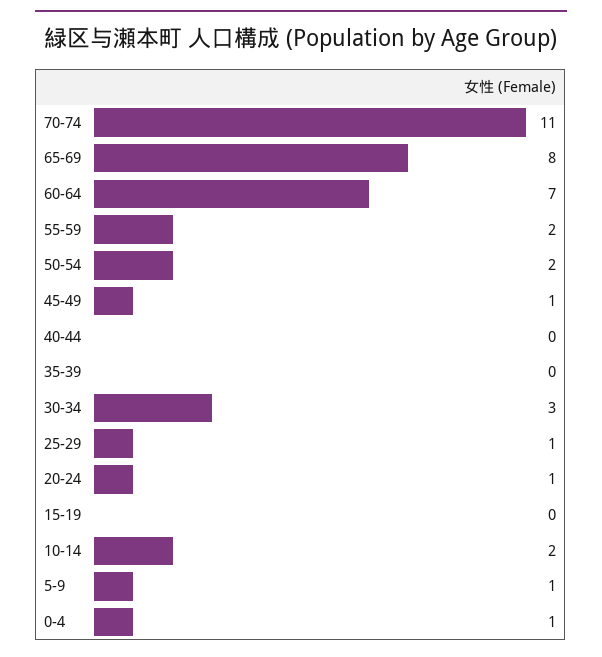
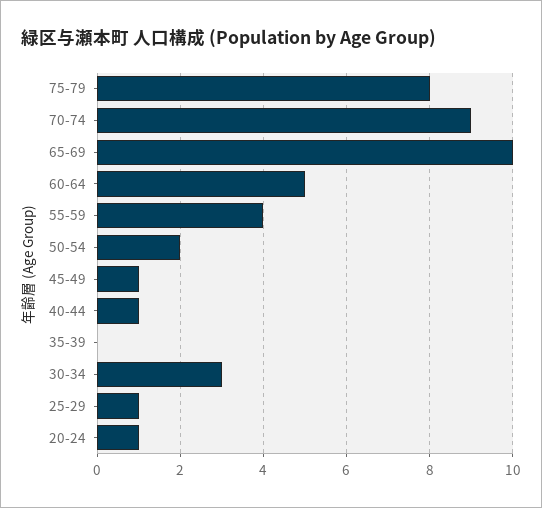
70-74: 11 -> 9
65-69: 8 -> 10
60-64: 7 -> 5
55-59: 2 -> 4
40-44: 0 -> 1
15-19: 0 -> none
10-14: 2 -> none
5-9: 1 -> none
0-4: 1 -> none
75-79: none -> 8

